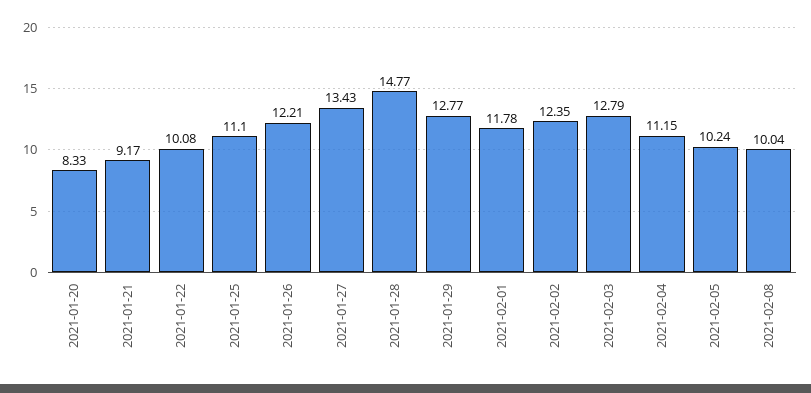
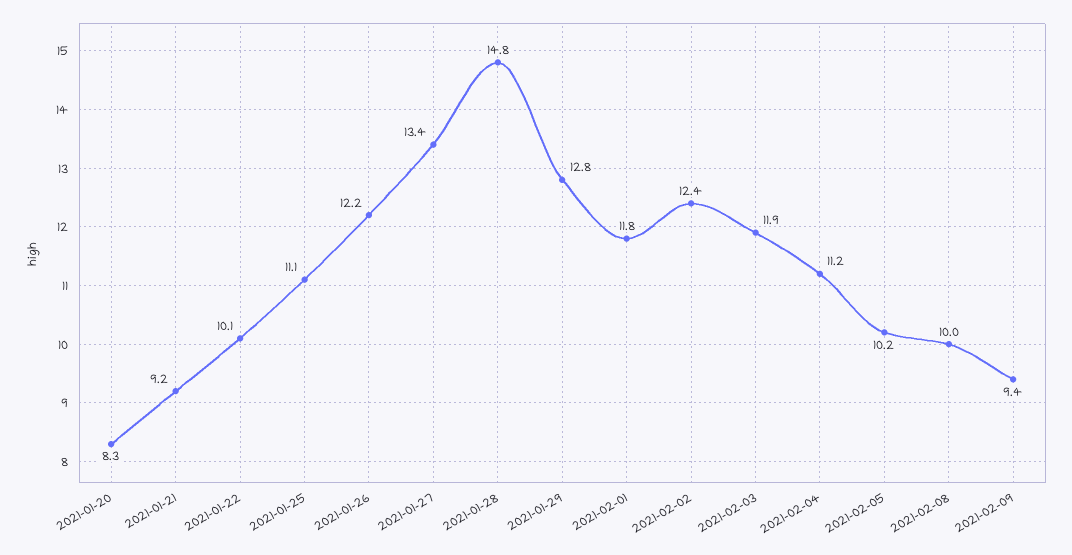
2021-02-03: 12.79 -> 11.9
2021-02-09: none -> 9.4

